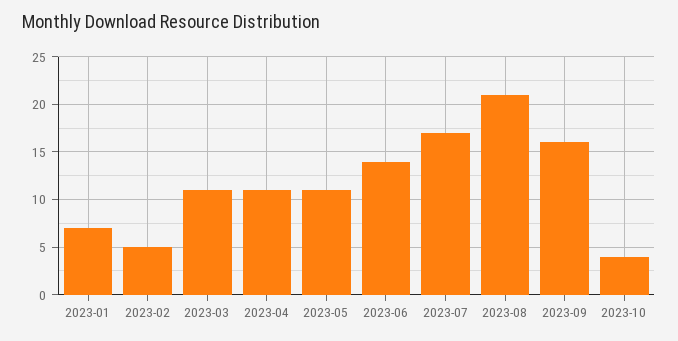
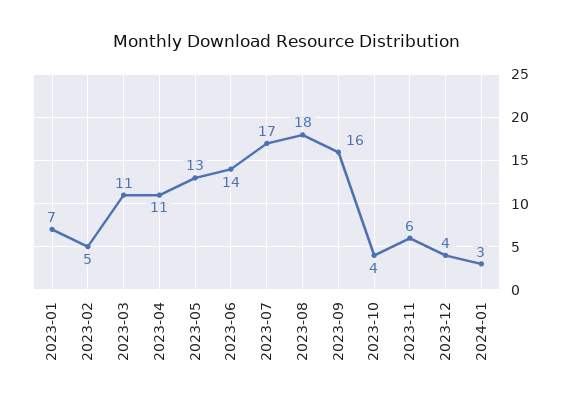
2023-05: 11 -> 13
2023-08: 21 -> 18
2023-11: none -> 6
2023-12: none -> 4
2024-01: none -> 3

